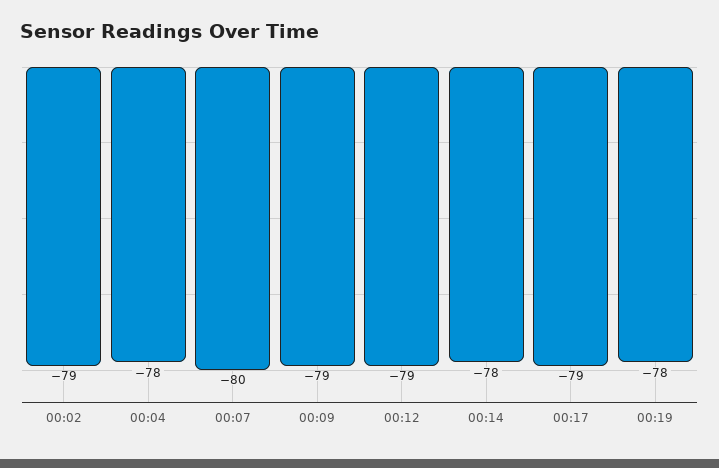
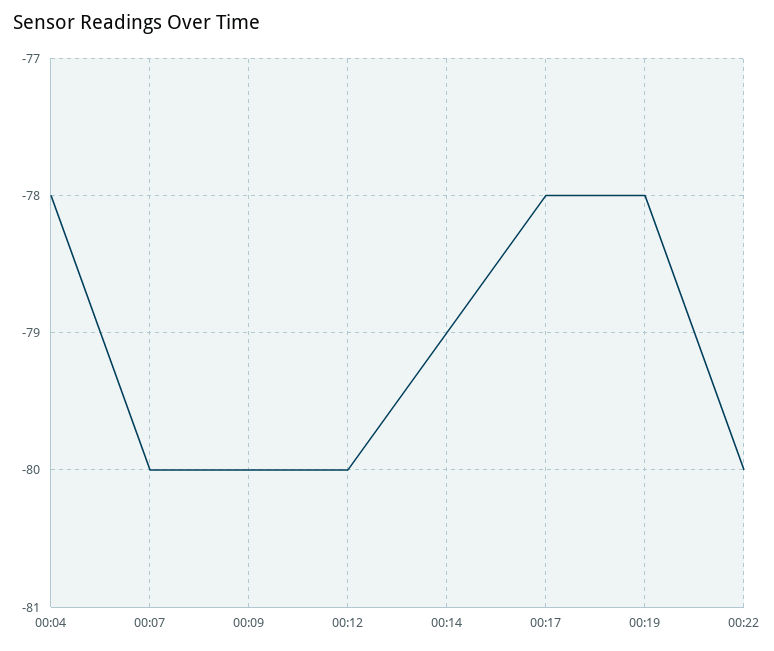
00:02: -79 -> none
00:09: -79 -> -80
00:12: -79 -> -80
00:14: -78 -> -79
00:17: -79 -> -78
00:22: none -> -80

